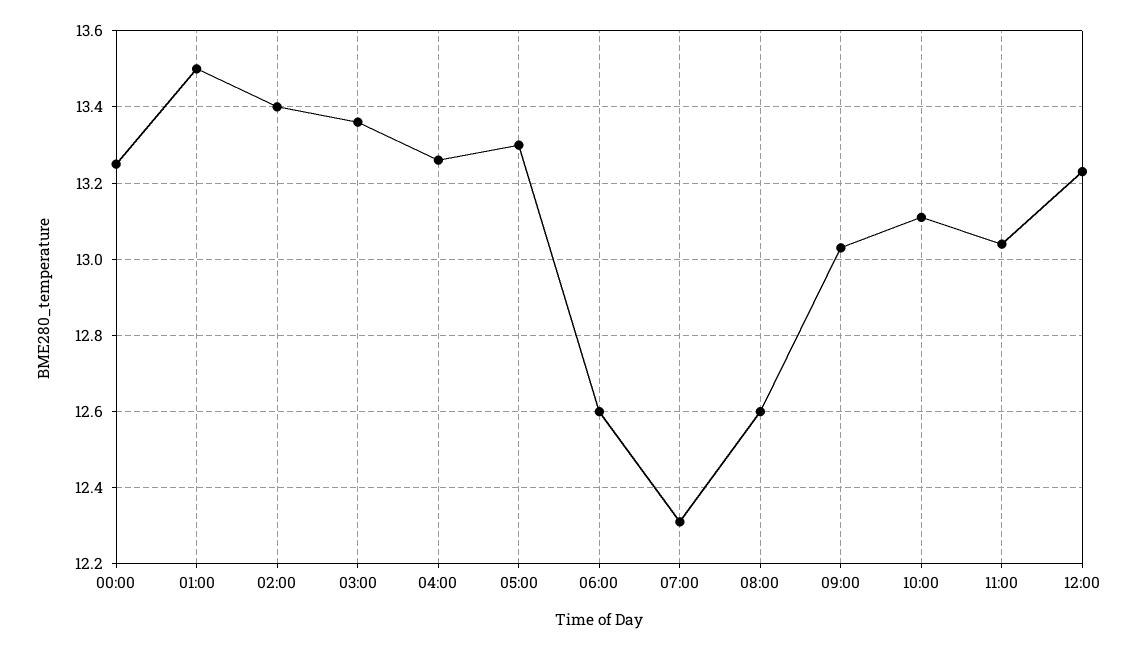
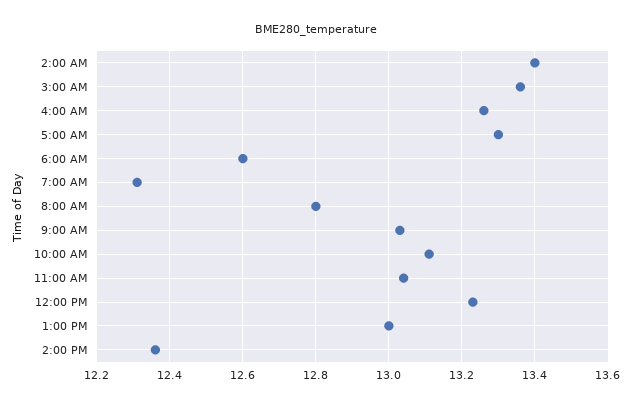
00:00: 13.25 -> none
01:00: 13.5 -> none
08:00: 12.6 -> 12.8
1:00 PM: none -> 13
2:00 PM: none -> 12.35

